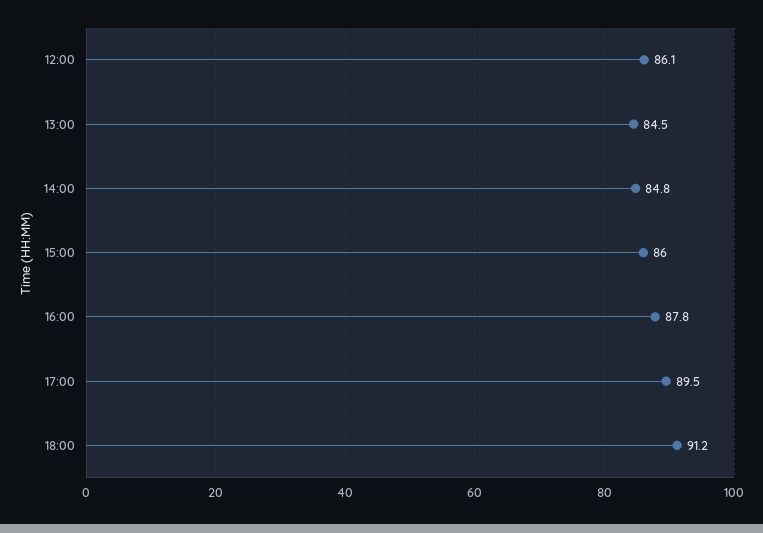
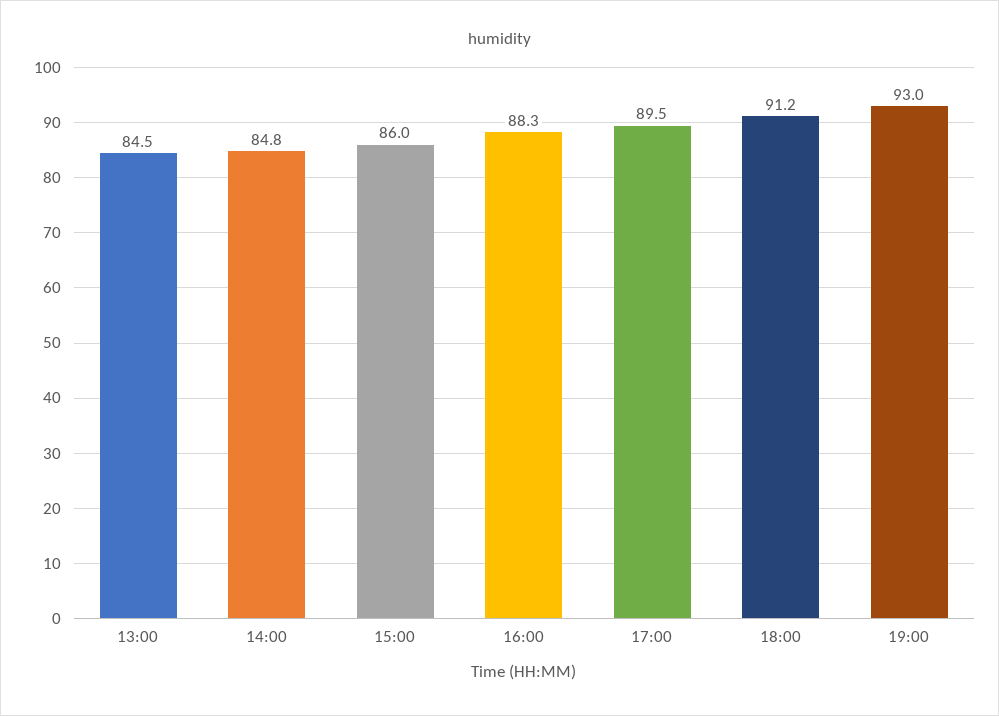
12:00: 86.1 -> none
16:00: 87.8 -> 88.3
19:00: none -> 93

